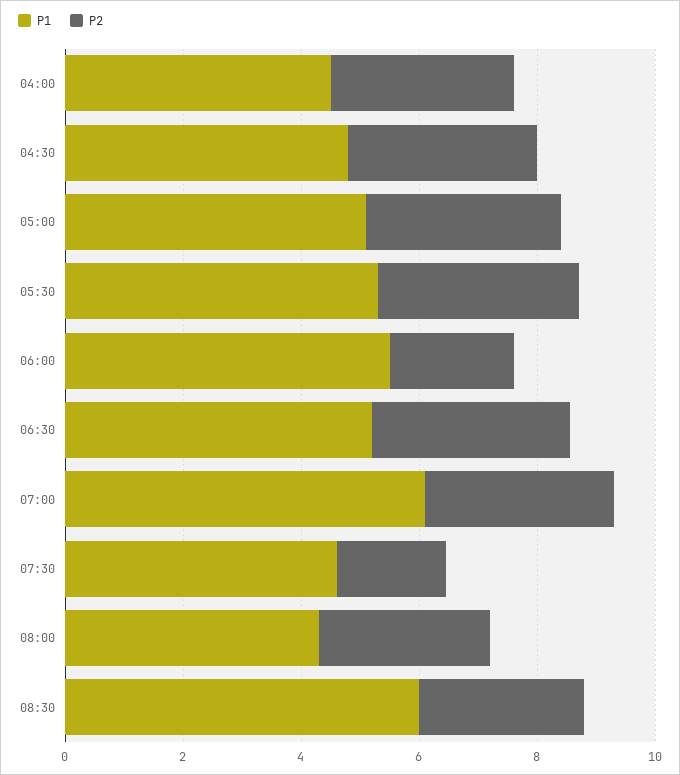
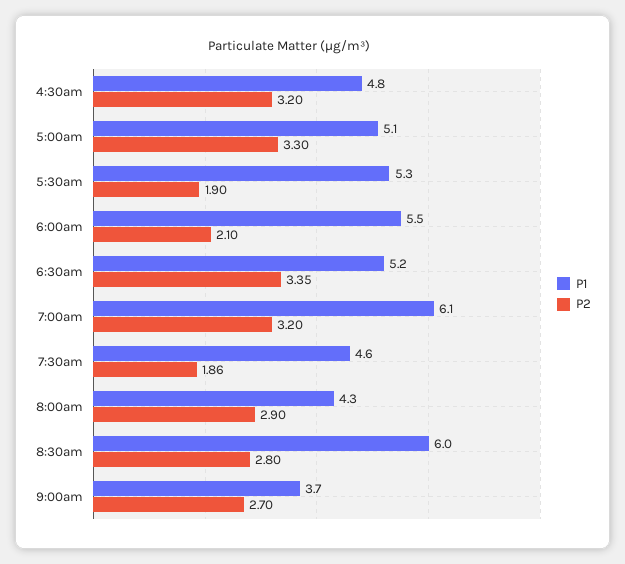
P1, 04:00: 4.5 -> none
P2, 04:00: 3 -> none
P2, 05:30: 3.5 -> 1.9
P1, 9:00am: none -> 3.7
P2, 9:00am: none -> 2.7

